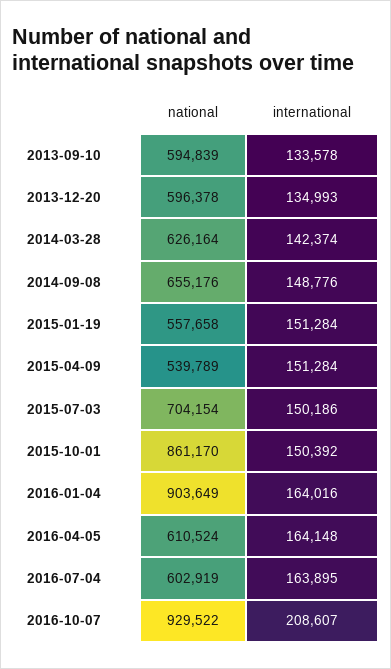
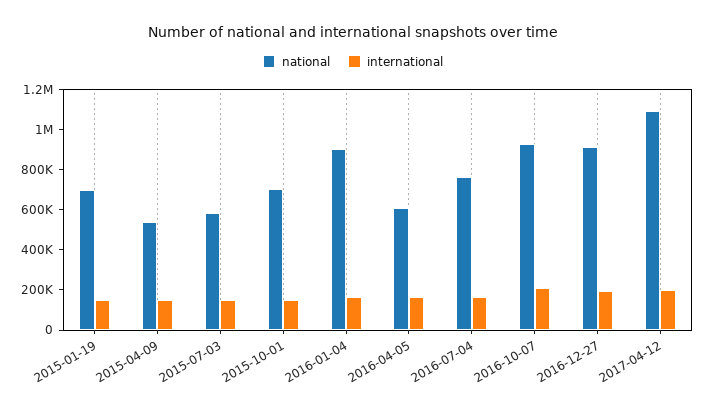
national, 2013-09-10: 594839 -> none
international, 2013-09-10: 133578 -> none
national, 2013-12-20: 596378 -> none
international, 2013-12-20: 134993 -> none
national, 2014-03-28: 626164 -> none
international, 2014-03-28: 142374 -> none
national, 2014-09-08: 655176 -> none
international, 2014-09-08: 148776 -> none
national, 2015-01-19: 557658 -> 700000
national, 2015-07-03: 704154 -> 600000
national, 2015-10-01: 861170 -> 700000
national, 2016-07-04: 602919 -> 750000
national, 2016-12-27: none -> 900000
international, 2016-12-27: none -> 200000
national, 2017-04-12: none -> 1100000
international, 2017-04-12: none -> 200000

